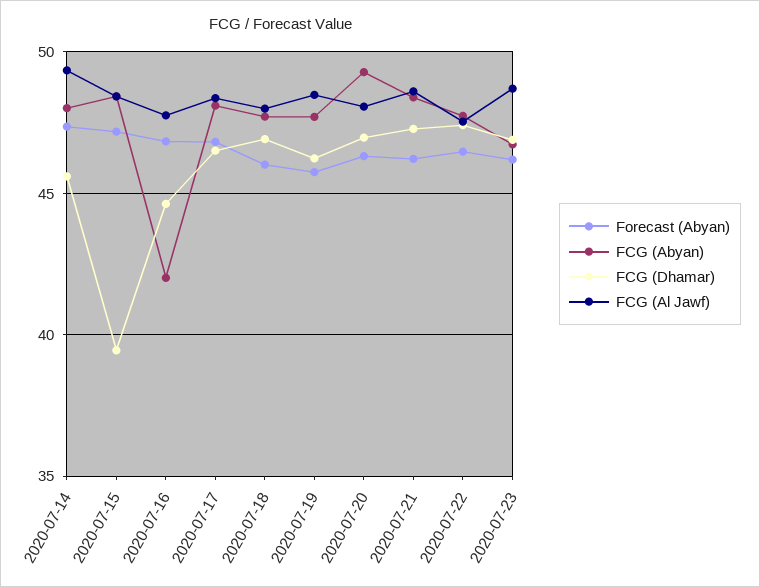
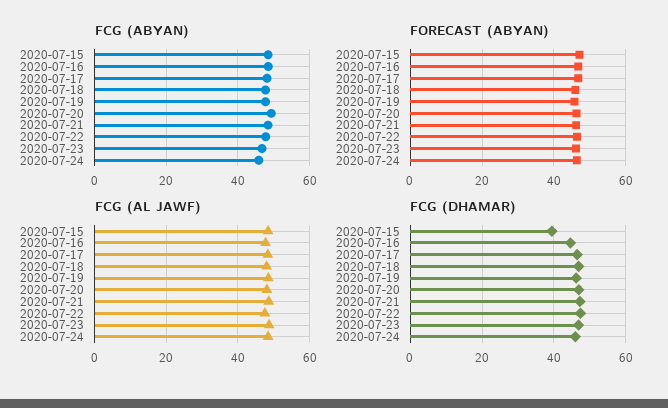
Forecast (Abyan), 2020-07-14: 47.5 -> none
FCG (Abyan), 2020-07-14: 48 -> none
FCG (Dhamar), 2020-07-14: 45.5 -> none
FCG (Al Jawf), 2020-07-14: 49.5 -> none
FCG (Abyan), 2020-07-16: 42 -> 48
FCG (Abyan), 2020-07-24: none -> 46
Forecast (Abyan), 2020-07-24: none -> 46
FCG (Al Jawf), 2020-07-24: none -> 48
FCG (Dhamar), 2020-07-24: none -> 46

